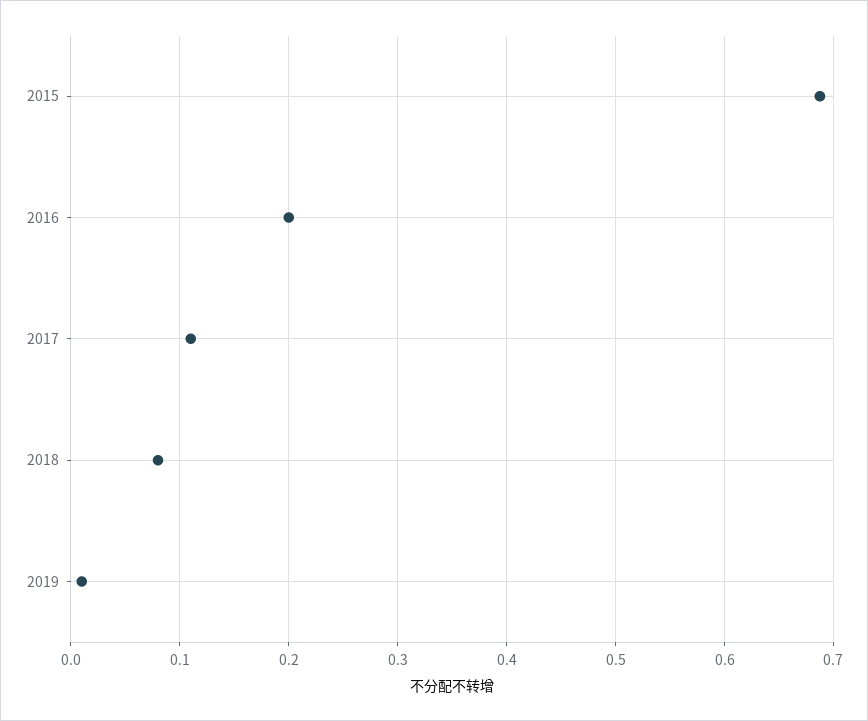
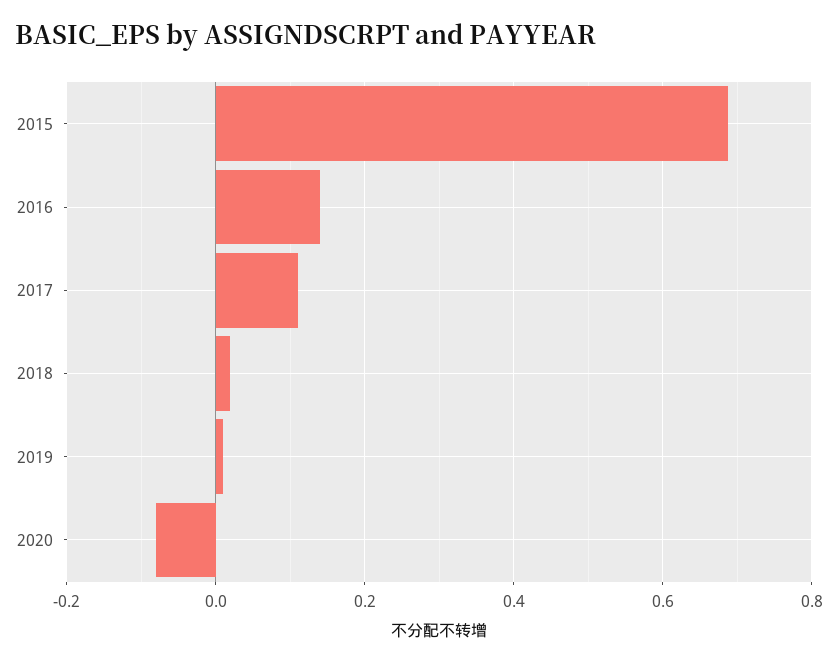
2016: 0.2 -> 0.14
2018: 0.08 -> 0.02
2020: none -> -0.08

